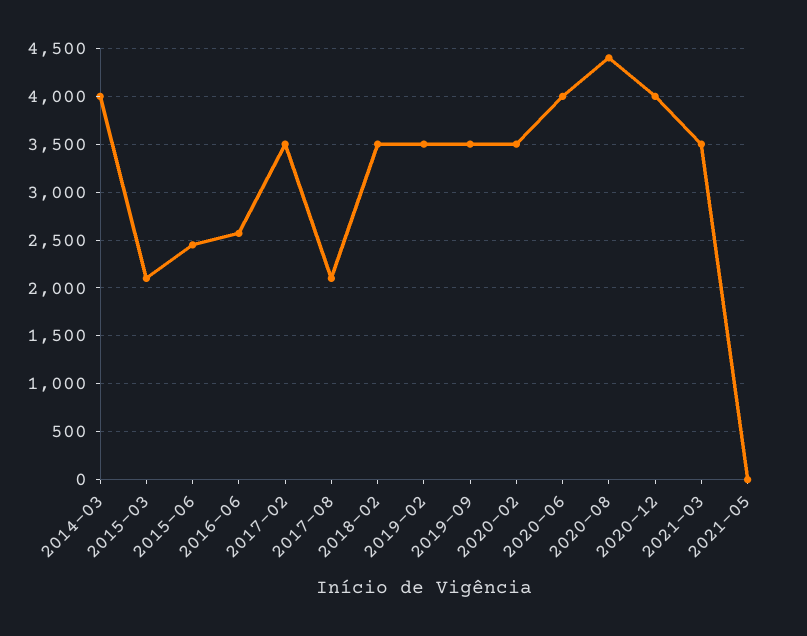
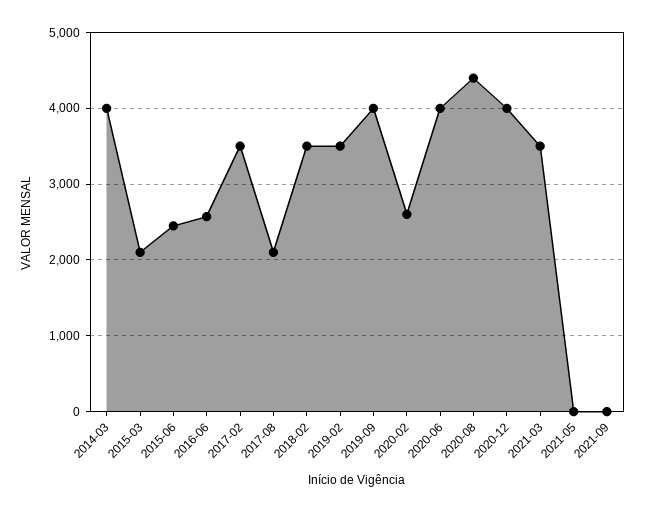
2019-09: 3500 -> 4000
2020-02: 3500 -> 2600
2021-09: none -> 0

